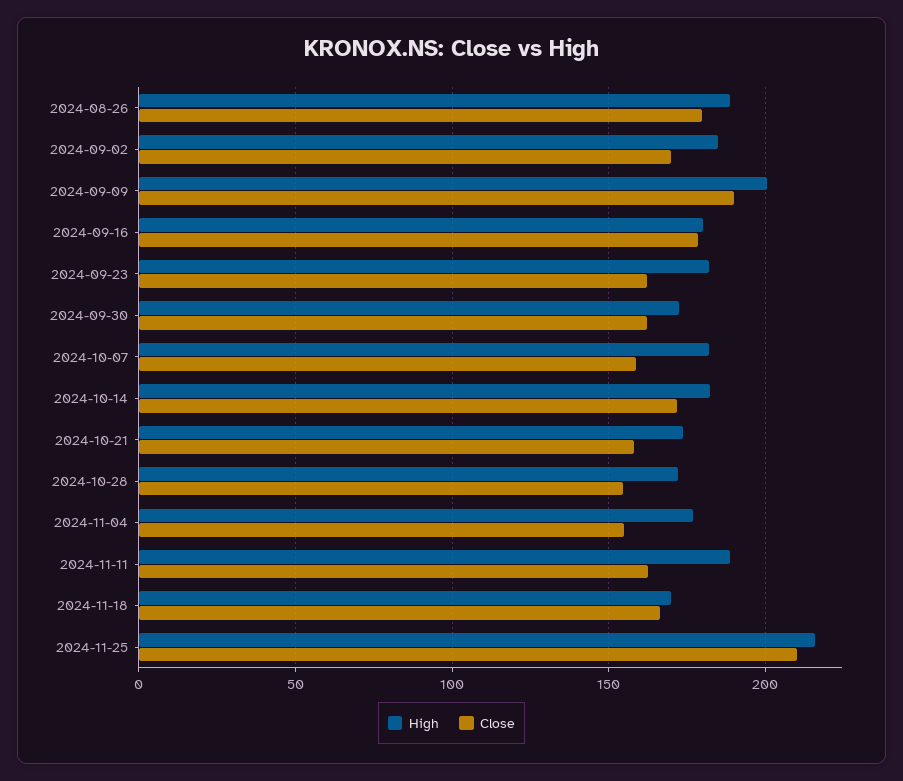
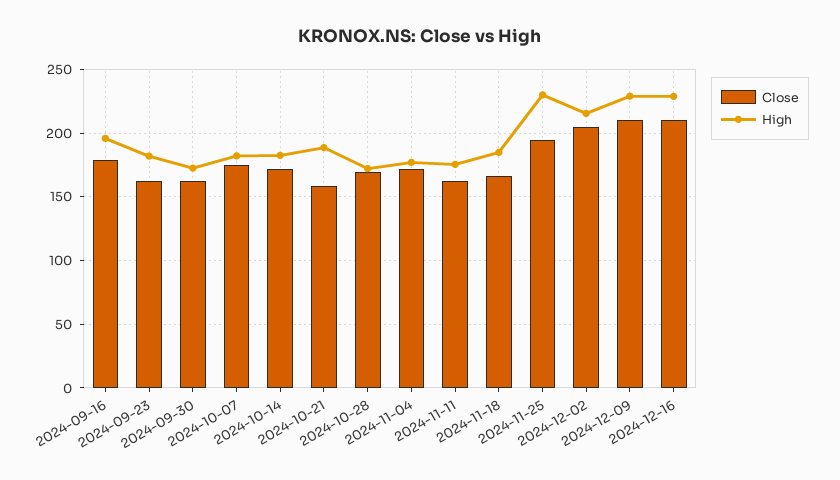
High, 2024-08-26: 190 -> none
Close, 2024-08-26: 180 -> none
High, 2024-09-02: 185 -> none
Close, 2024-09-02: 170 -> none
High, 2024-09-09: 200 -> none
Close, 2024-09-09: 190 -> none
High, 2024-09-16: 180 -> 195
Close, 2024-10-07: 160 -> 175
High, 2024-10-21: 175 -> 190
Close, 2024-10-28: 155 -> 170
Close, 2024-11-04: 155 -> 170
High, 2024-11-11: 190 -> 175
High, 2024-11-18: 170 -> 185
High, 2024-11-25: 215 -> 230
Close, 2024-11-25: 210 -> 195
Close, 2024-12-02: none -> 205
High, 2024-12-02: none -> 215
Close, 2024-12-09: none -> 210
High, 2024-12-09: none -> 230
Close, 2024-12-16: none -> 210
High, 2024-12-16: none -> 230

